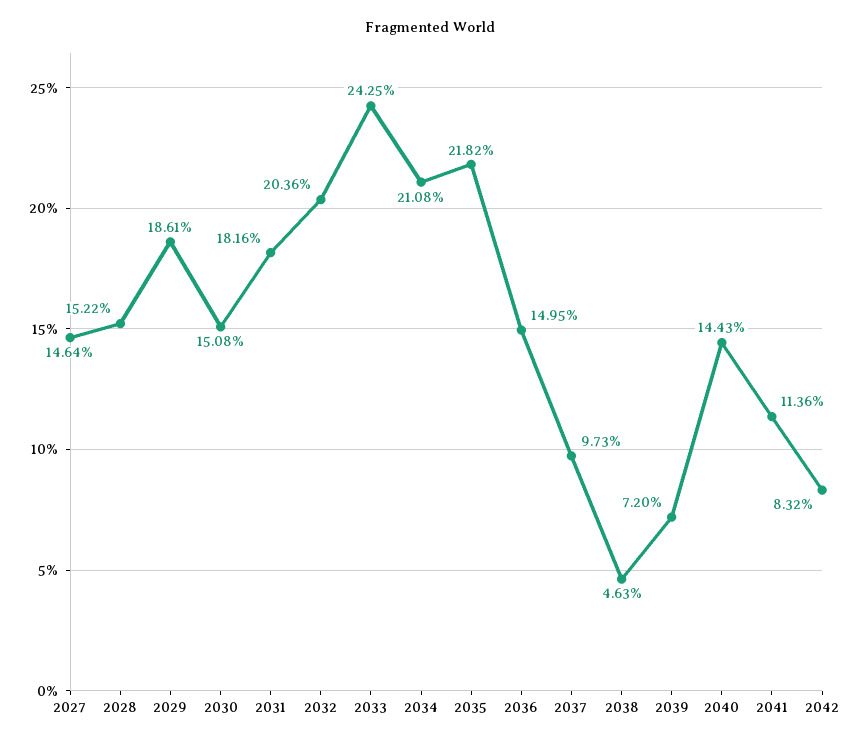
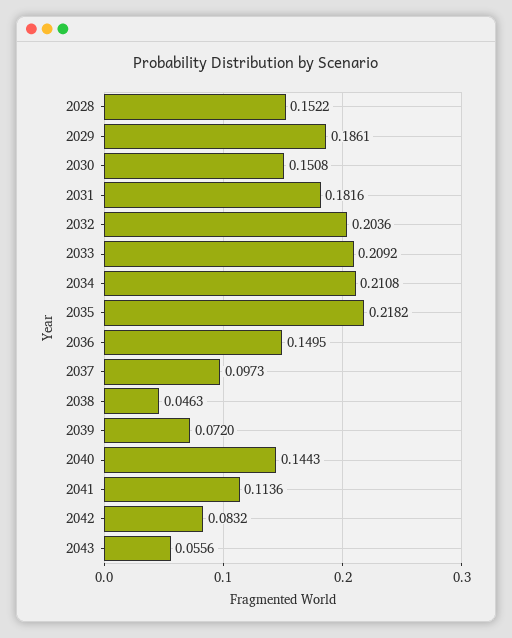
2027: 0.1464 -> none
2033: 0.2425 -> 0.2092
2043: none -> 0.0556

